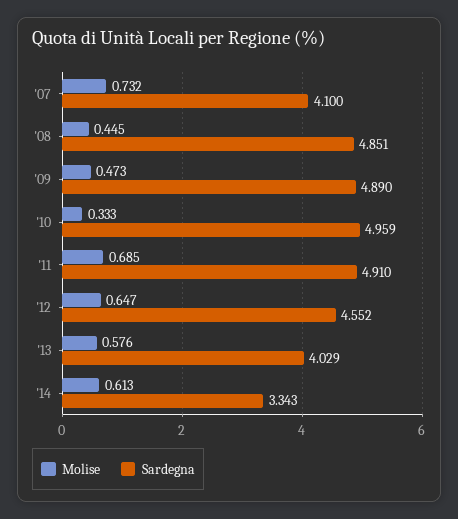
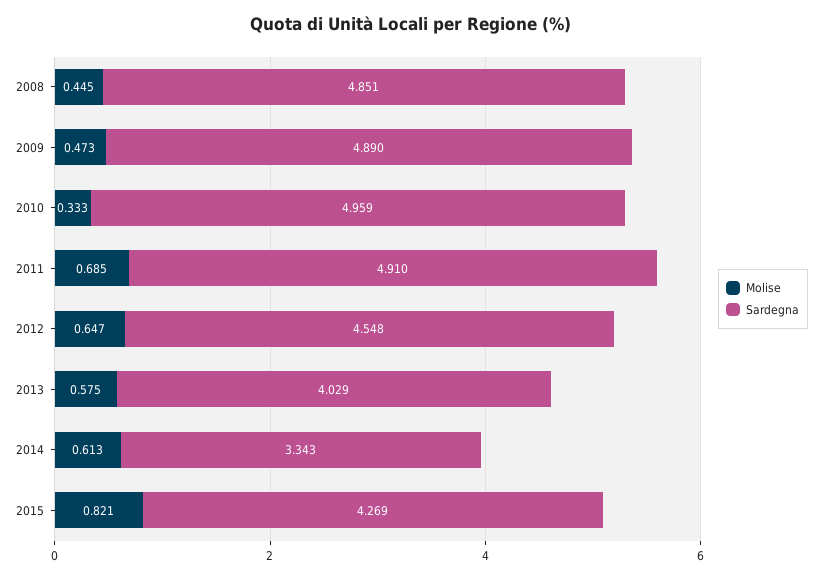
Molise, '07: 0.732 -> none
Sardegna, '07: 4.1 -> none
Sardegna, '12: 4.552 -> 4.548
Molise, '13: 0.576 -> 0.575
Molise, 2015: none -> 0.821
Sardegna, 2015: none -> 4.269

